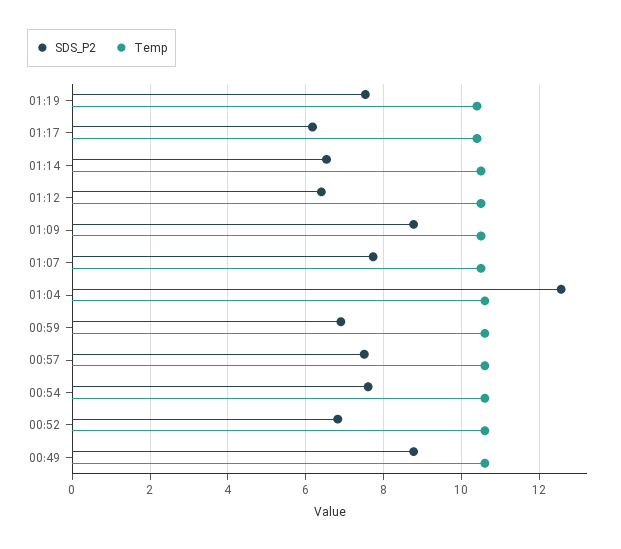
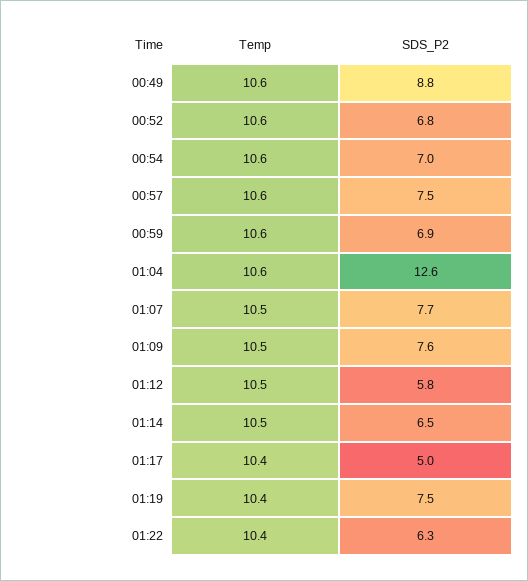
SDS_P2, 01:17: 6.2 -> 5
SDS_P2, 01:12: 6.4 -> 5.8
SDS_P2, 01:09: 8.8 -> 7.6
SDS_P2, 00:54: 7.6 -> 7
Temp, 01:22: none -> 10.4
SDS_P2, 01:22: none -> 6.3

